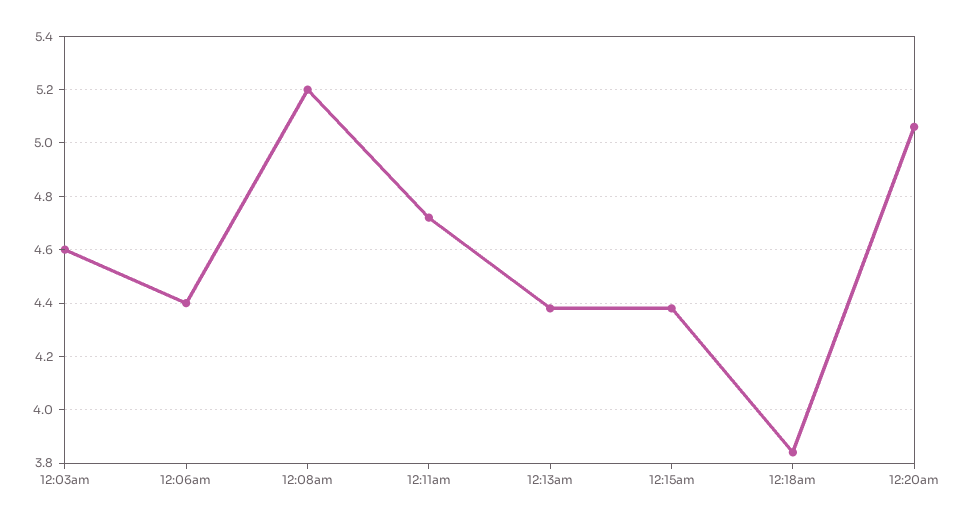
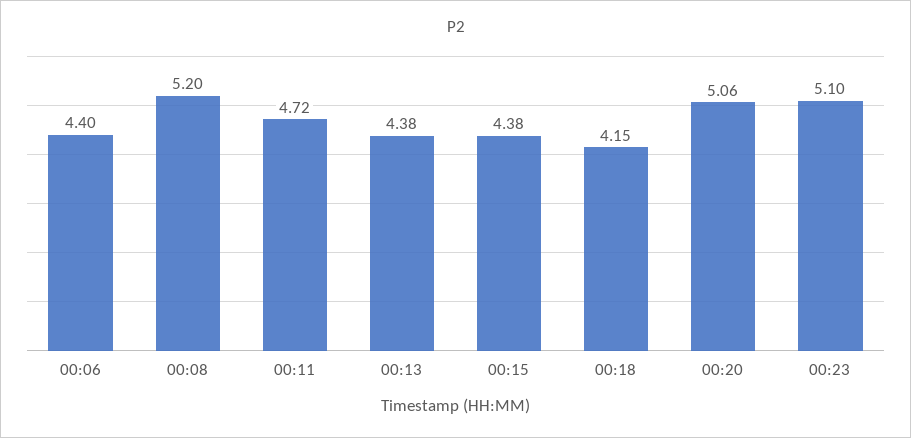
12:03am: 4.6 -> none
12:18am: 3.85 -> 4.15
00:23: none -> 5.1

